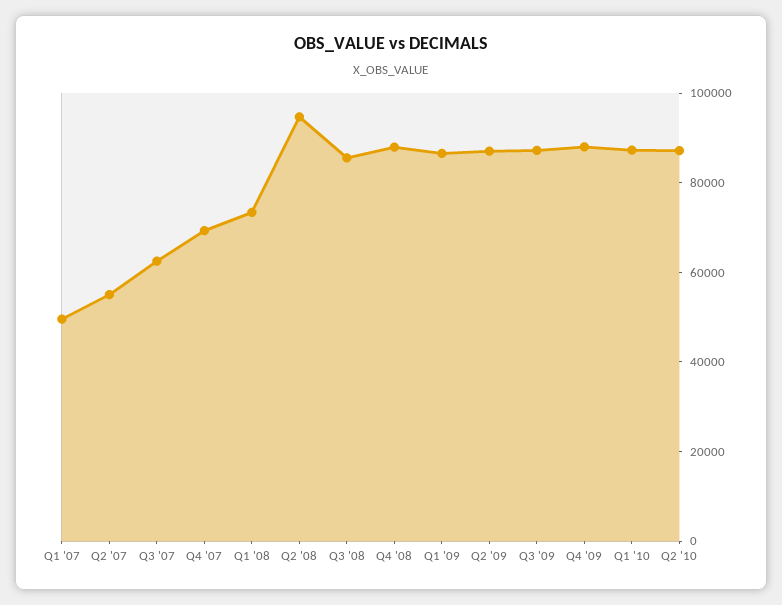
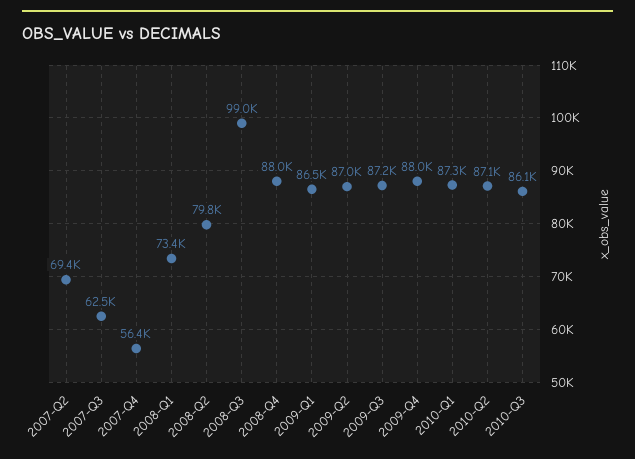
Q1 '07: 50000 -> none
Q2 '07: 55000 -> 69400
Q4 '07: 70000 -> 56400
Q2 '08: 95000 -> 79800
Q3 '08: 85000 -> 99000
2010-Q3: none -> 86100

